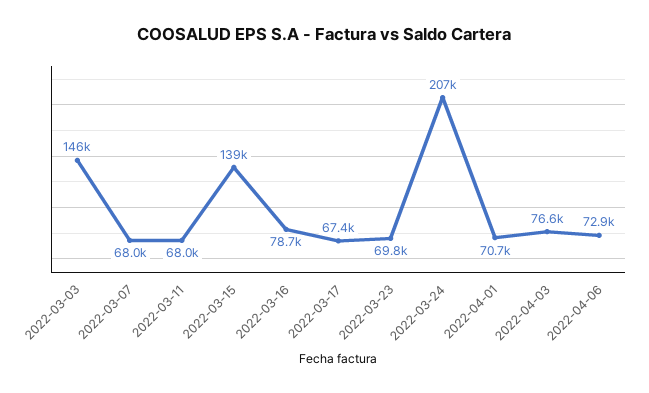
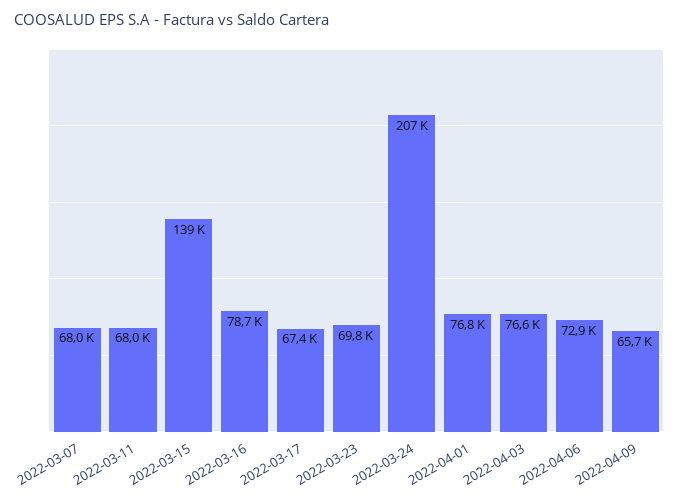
2022-03-03: 146000 -> none
2022-04-01: 70700 -> 76800
2022-04-09: none -> 65700

